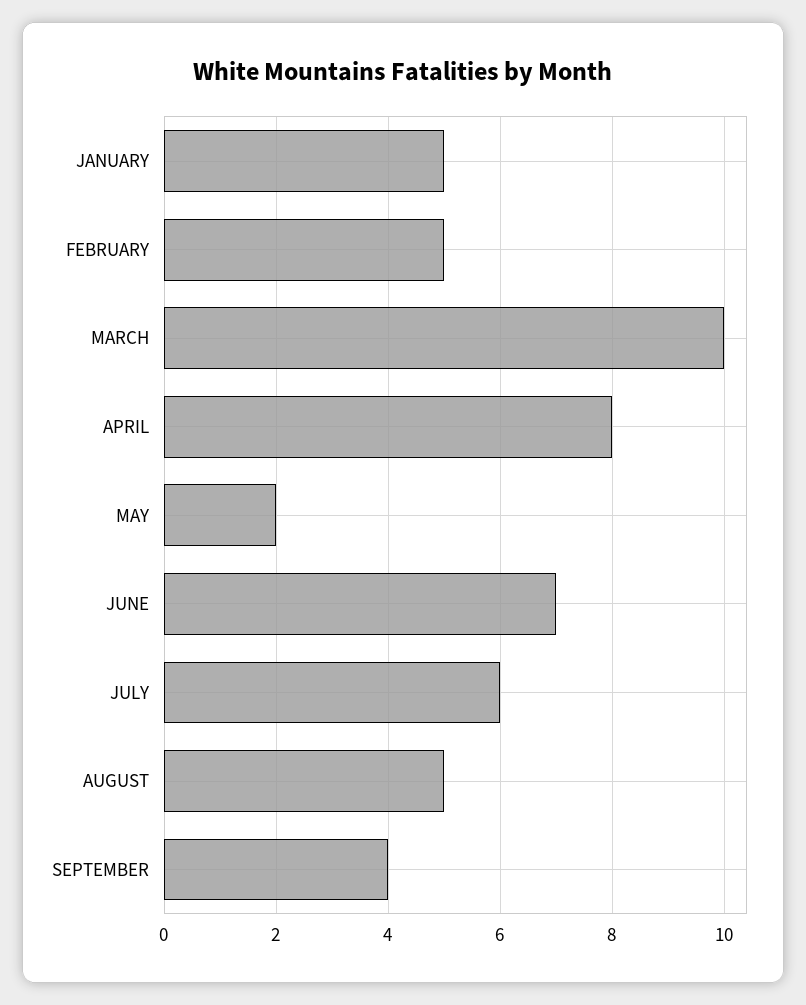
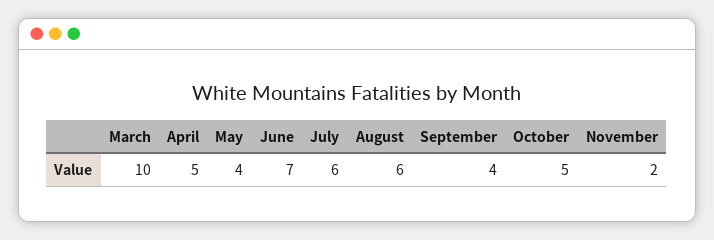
JANUARY: 5 -> none
FEBRUARY: 5 -> none
APRIL: 8 -> 5
MAY: 2 -> 4
AUGUST: 5 -> 6
October: none -> 5
November: none -> 2

